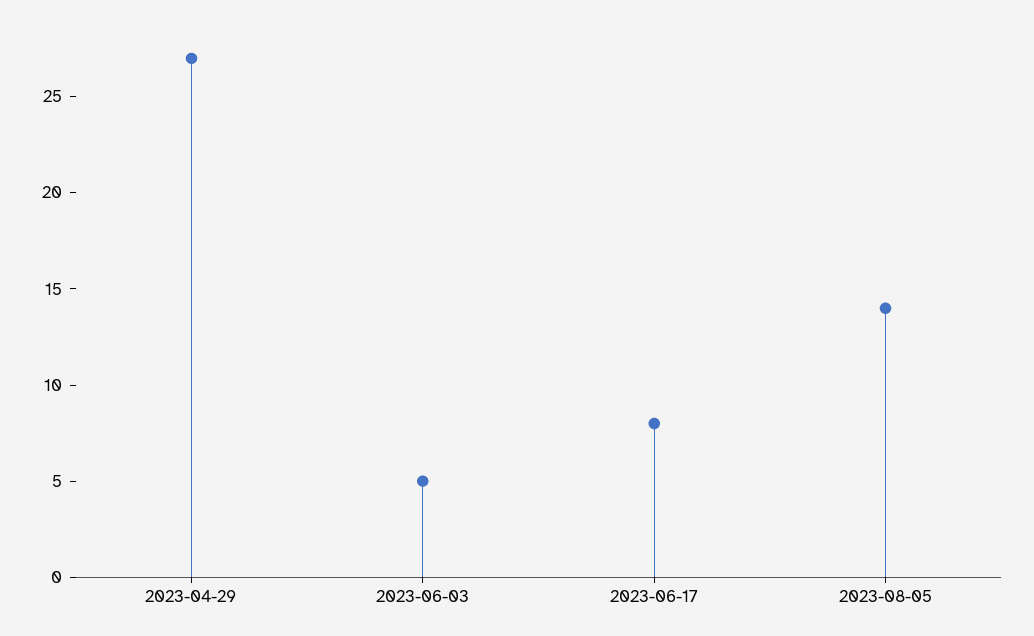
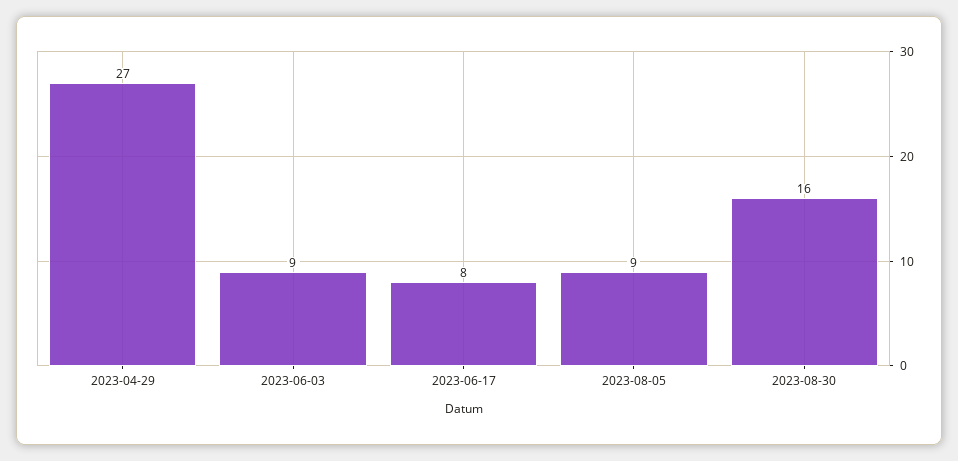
2023-06-03: 5 -> 9
2023-08-05: 14 -> 9
2023-08-30: none -> 16

